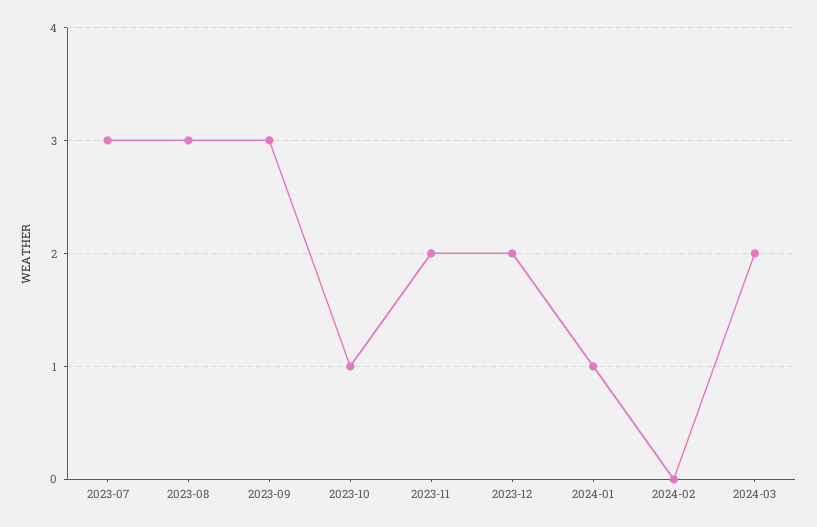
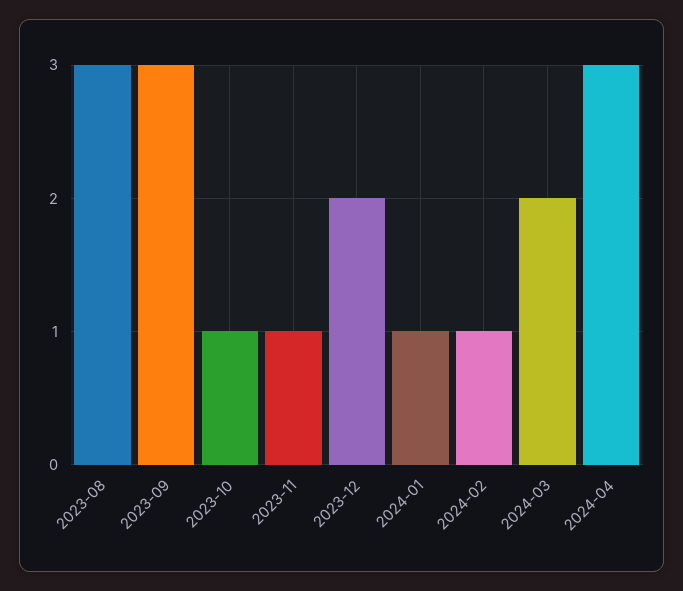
2023-07: 3 -> none
2023-11: 2 -> 1
2024-02: 0 -> 1
2024-04: none -> 3

